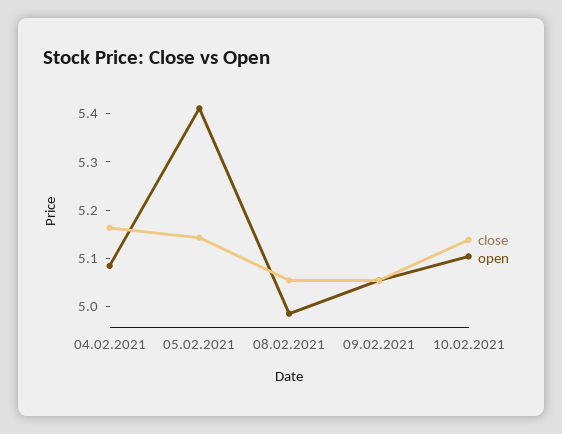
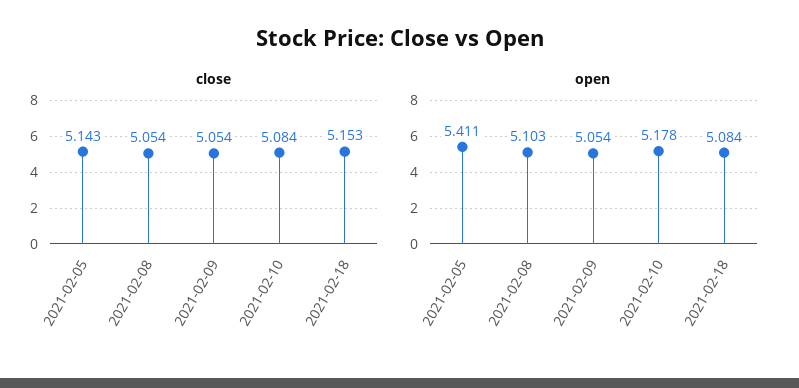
close, 04.02.2021: 5.16 -> none
open, 04.02.2021: 5.08 -> none
open, 08.02.2021: 4.98 -> 5.103
close, 10.02.2021: 5.14 -> 5.084
open, 10.02.2021: 5.1 -> 5.178
close, 2021-02-18: none -> 5.153
open, 2021-02-18: none -> 5.084

